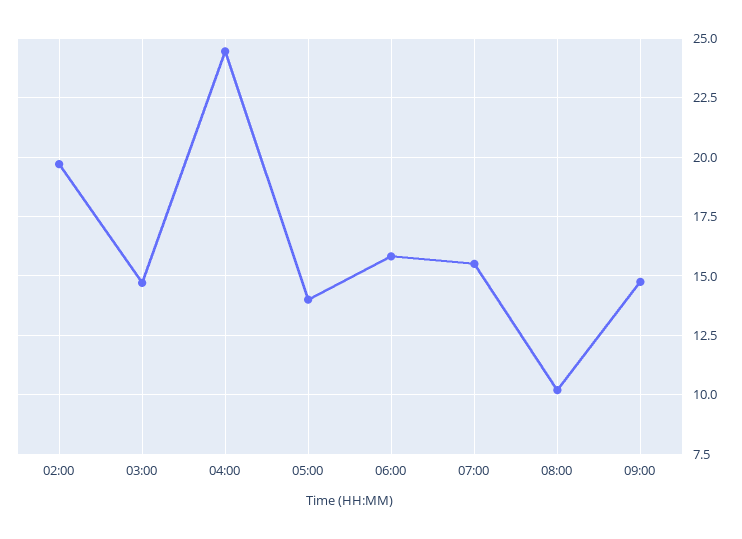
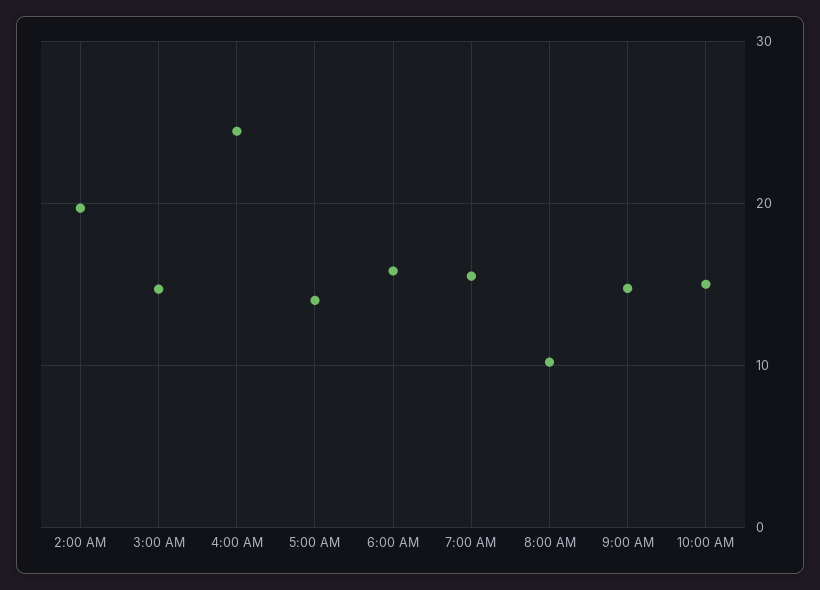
10:00 AM: none -> 15

